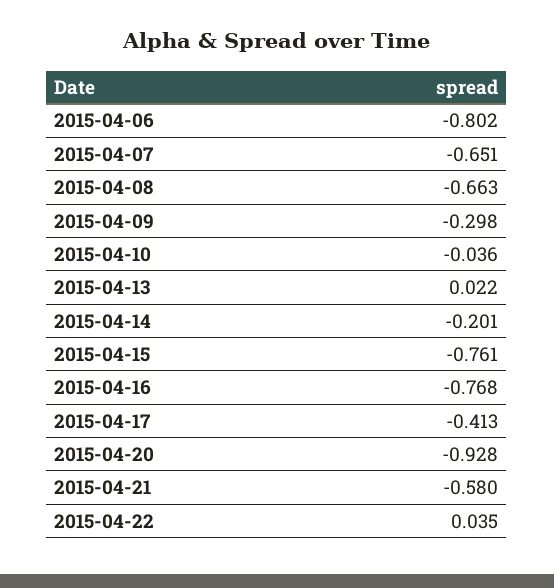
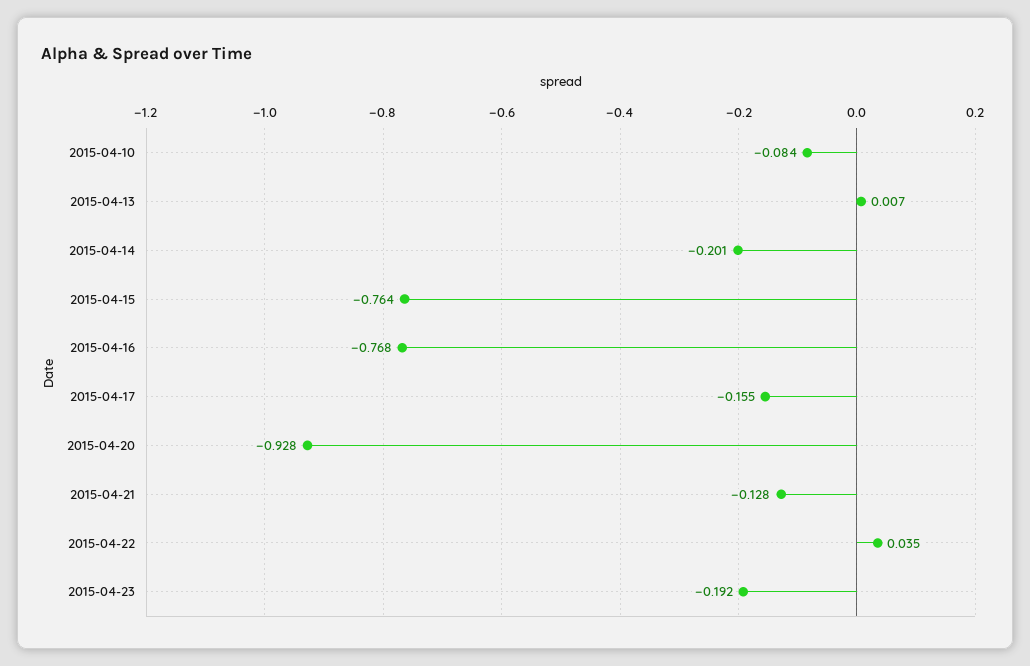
2015-04-06: -0.802 -> none
2015-04-07: -0.651 -> none
2015-04-08: -0.663 -> none
2015-04-09: -0.298 -> none
2015-04-10: -0.036 -> -0.084
2015-04-13: 0.022 -> 0.007
2015-04-15: -0.761 -> -0.764
2015-04-17: -0.413 -> -0.155
2015-04-21: -0.58 -> -0.128
2015-04-23: none -> -0.192

